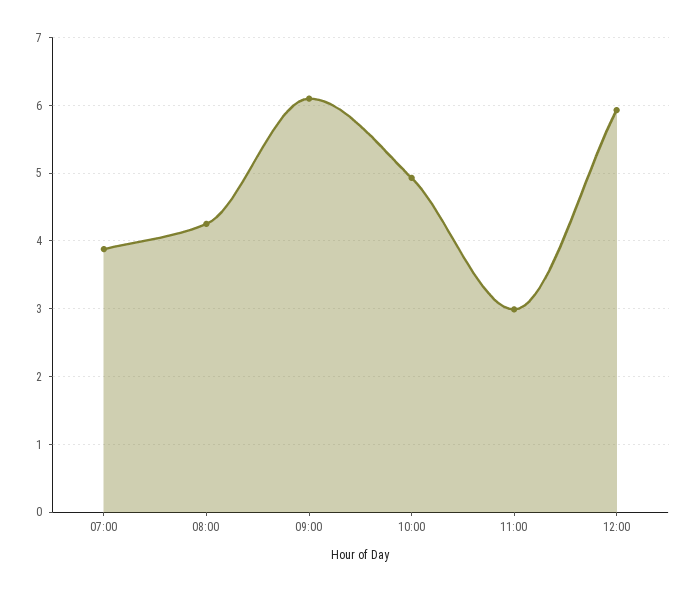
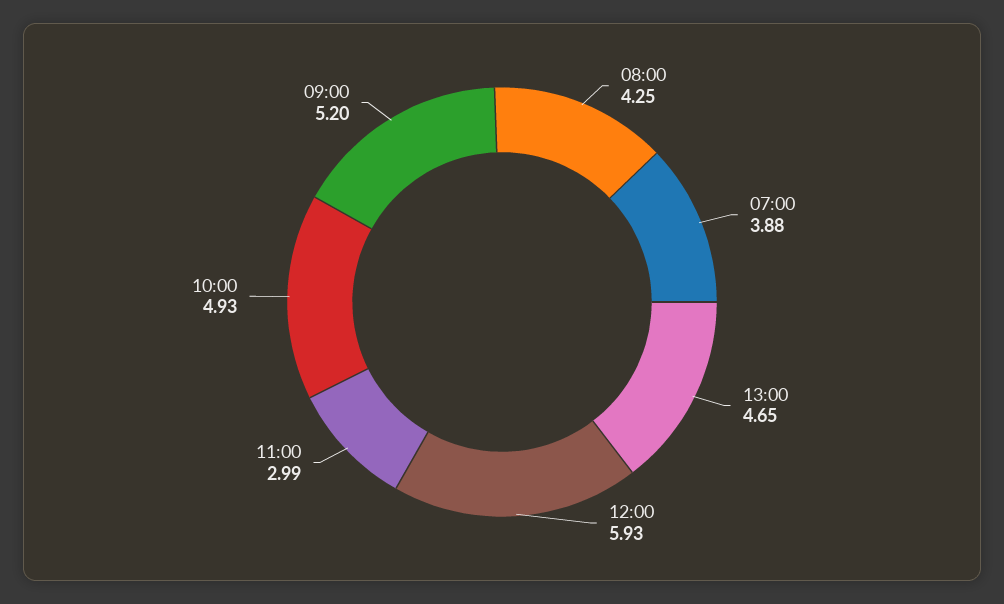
09:00: 6.1 -> 5.2
13:00: none -> 4.65

